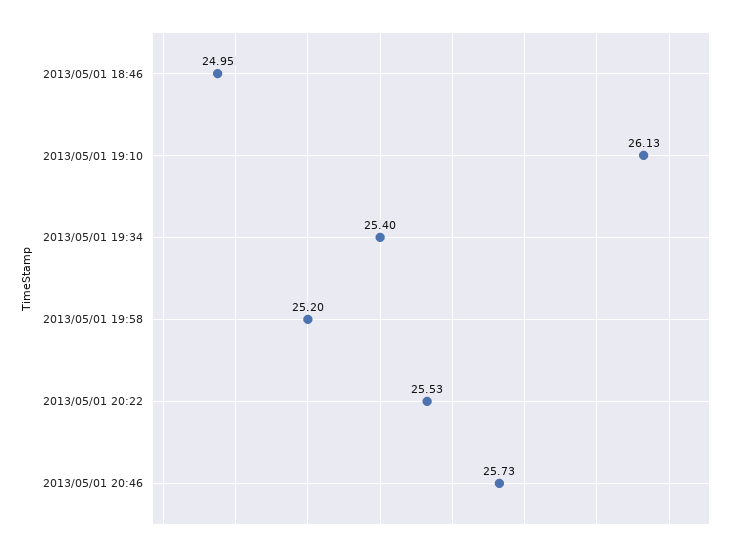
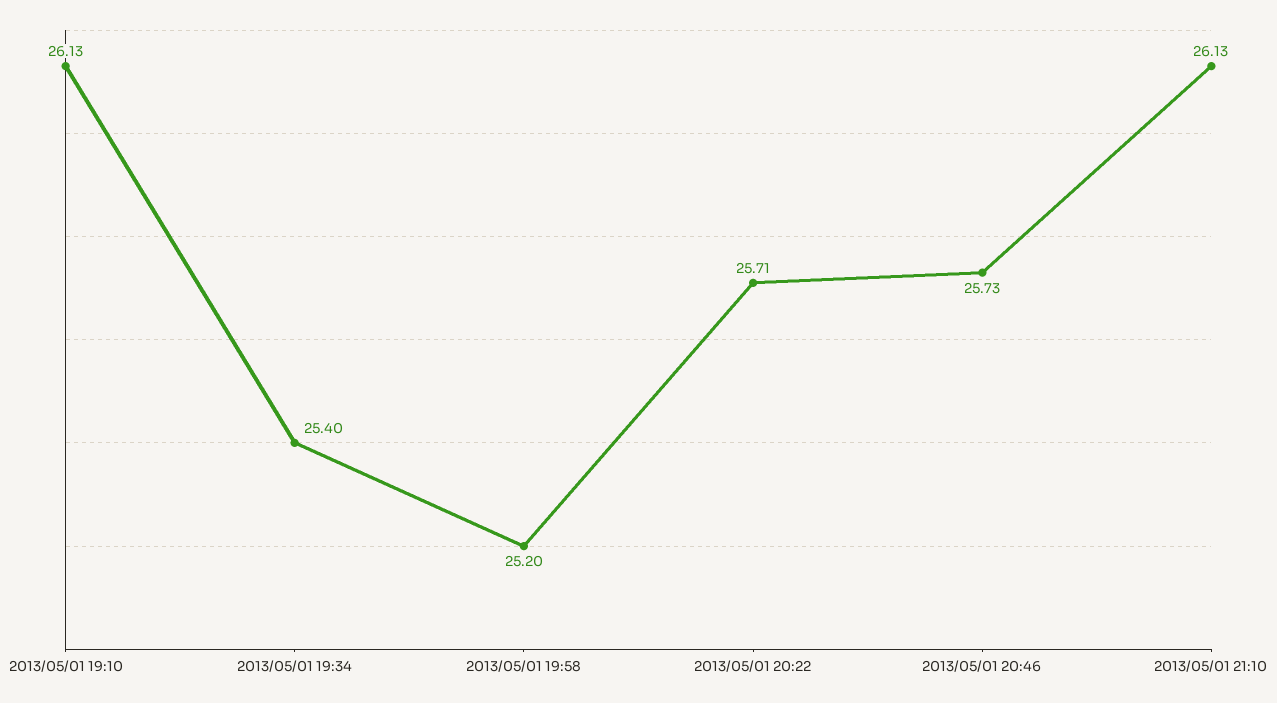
2013/05/01 18:46: 24.95 -> none
2013/05/01 20:22: 25.53 -> 25.71
2013/05/01 21:10: none -> 26.13

